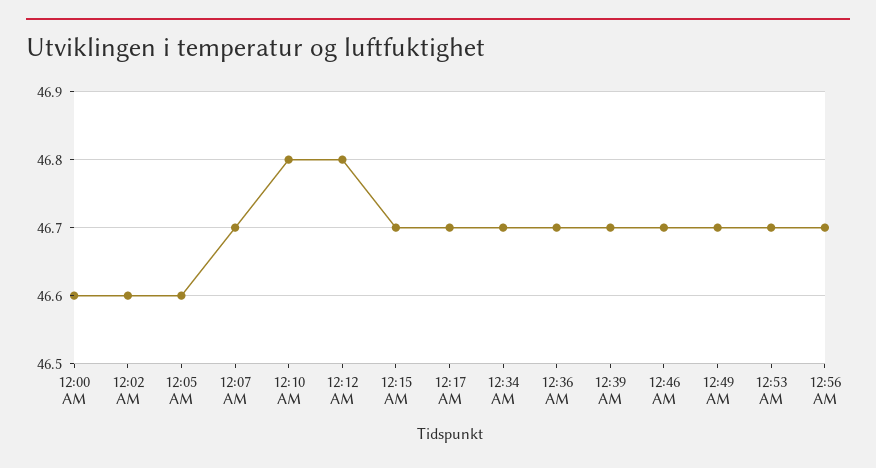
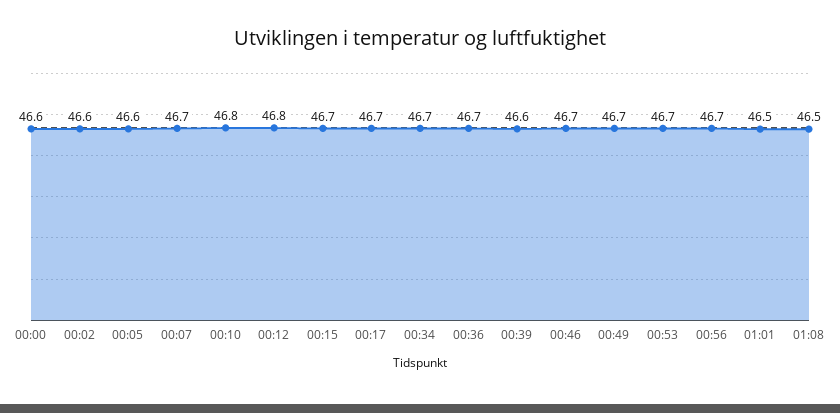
12:39 AM: 46.7 -> 46.6
01:01: none -> 46.5
01:08: none -> 46.5

